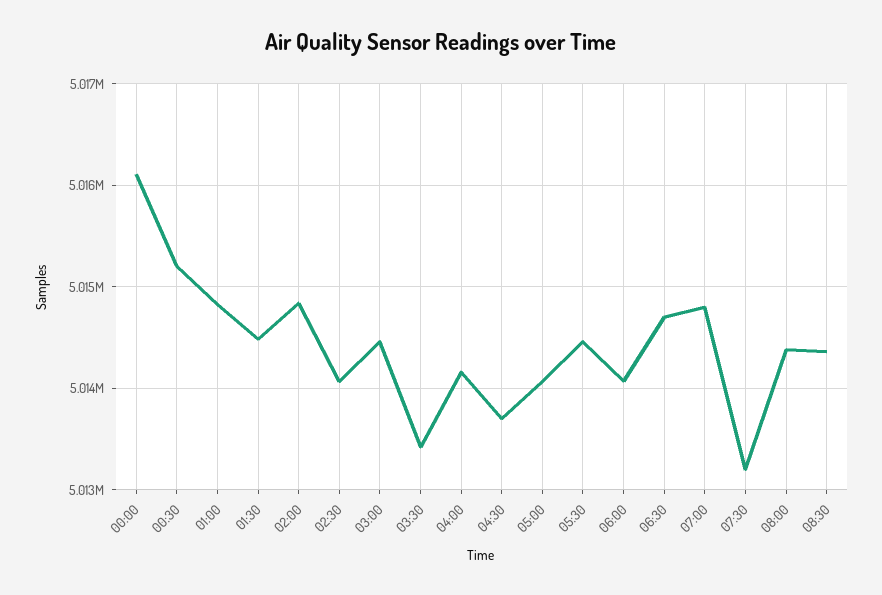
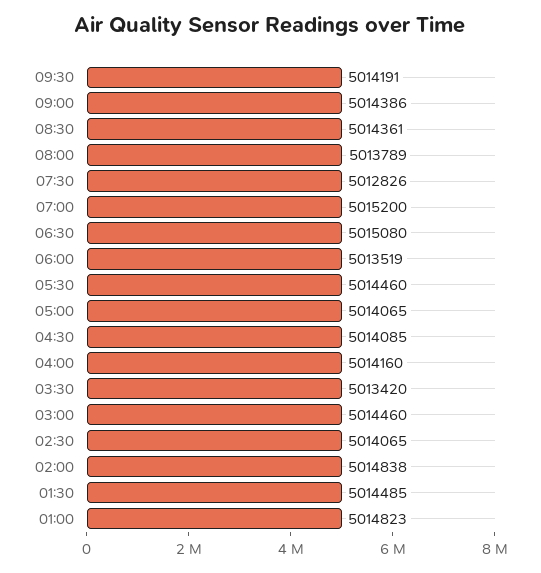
00:00: 5016100 -> none
00:30: 5015200 -> none
04:30: 5013700 -> 5014085
06:00: 5014100 -> 5013519
06:30: 5014700 -> 5015080
07:00: 5014800 -> 5015200
07:30: 5013200 -> 5012826
08:00: 5014400 -> 5013789
09:30: none -> 5014191
09:00: none -> 5014386

